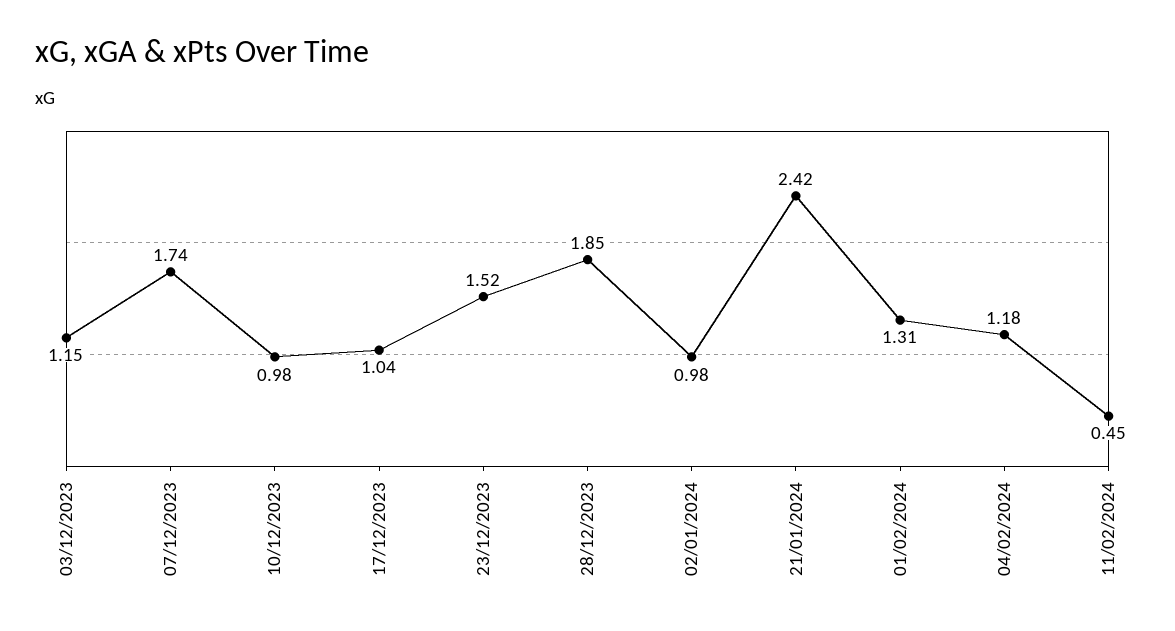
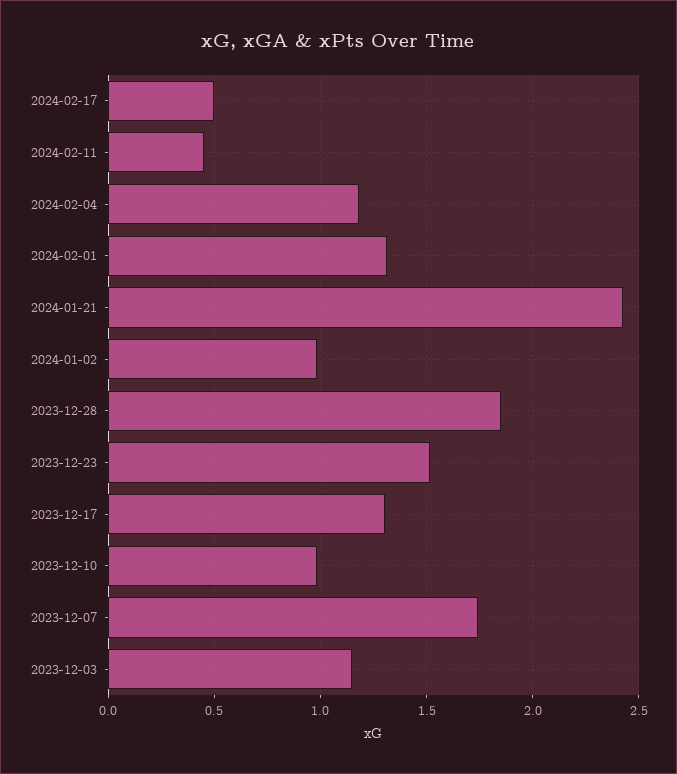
17/12/2023: 1.04 -> 1.3
2024-02-17: none -> 0.5

